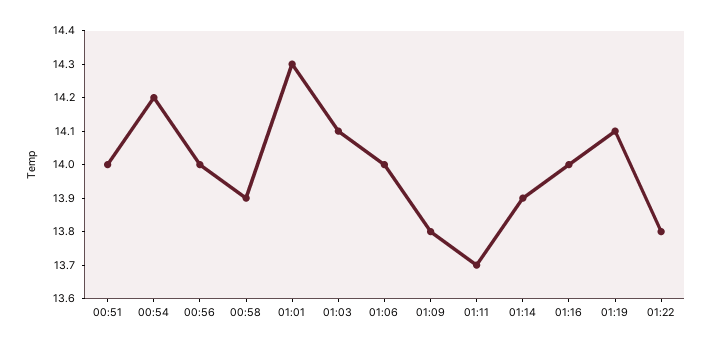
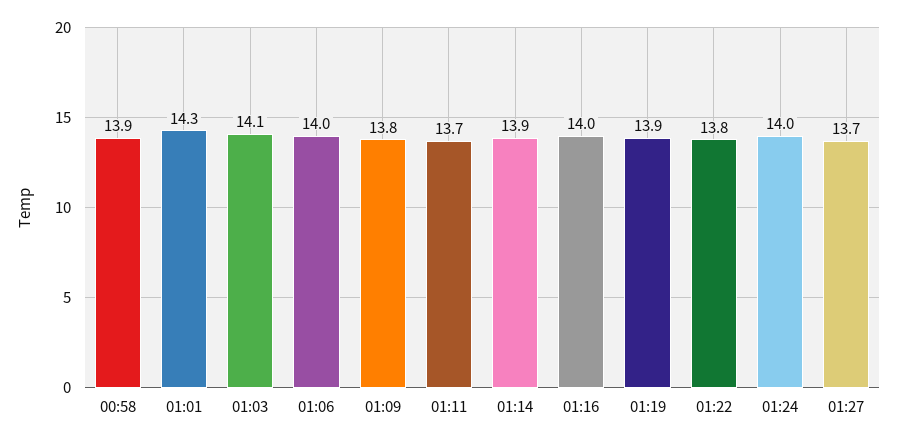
00:51: 14 -> none
00:54: 14.2 -> none
00:56: 14 -> none
01:19: 14.1 -> 13.9
01:24: none -> 14
01:27: none -> 13.7

